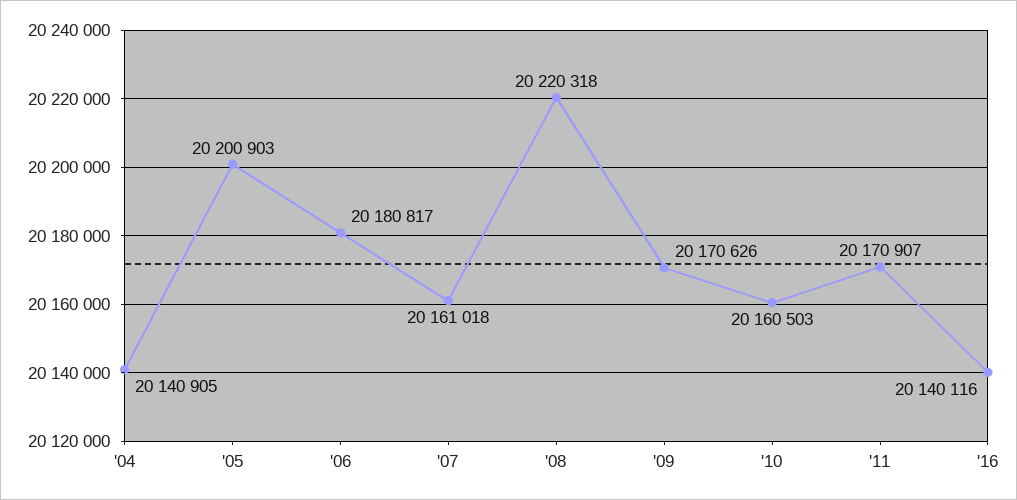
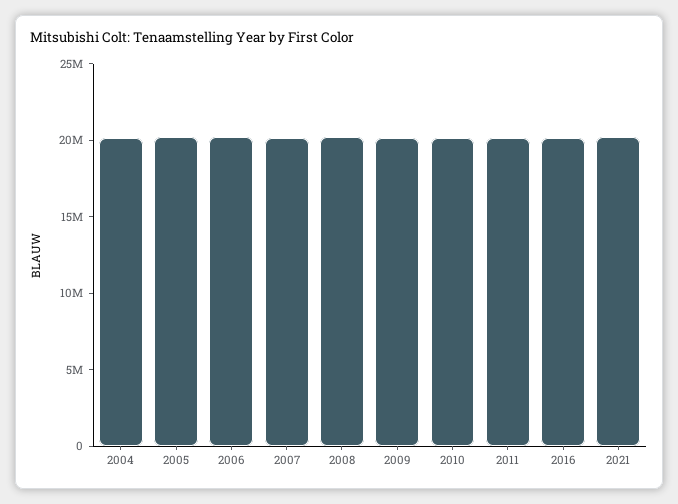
2021: none -> 20000000

